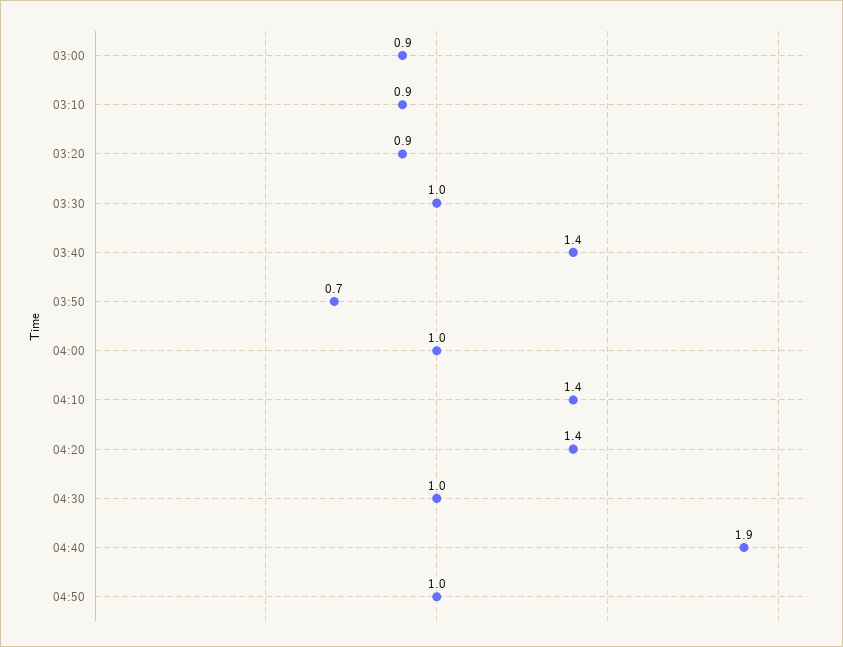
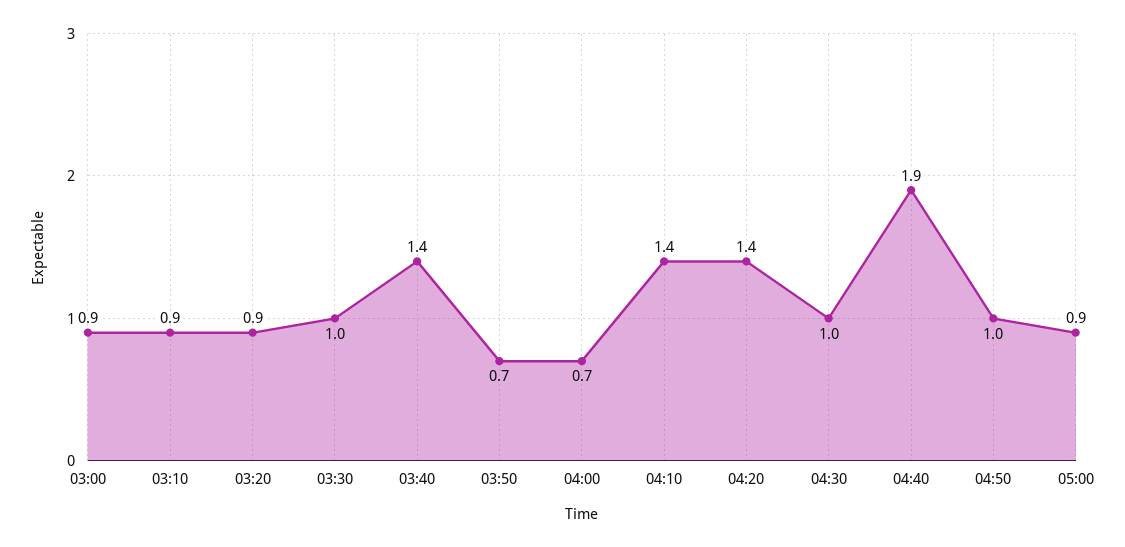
04:00: 1 -> 0.7
05:00: none -> 0.9

